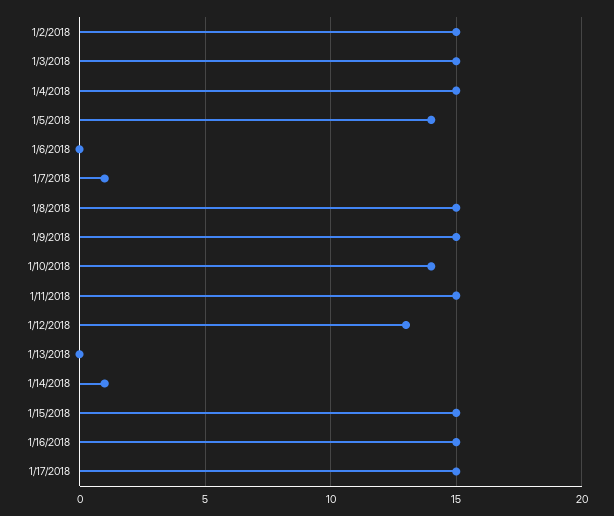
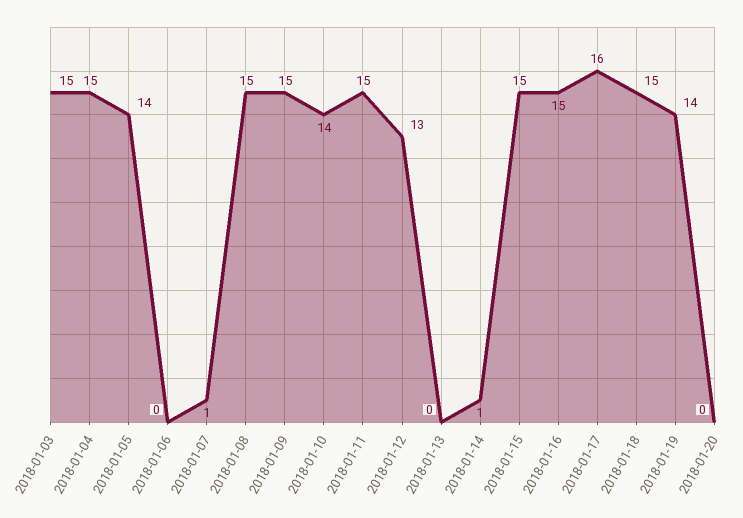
1/2/2018: 15 -> none
1/17/2018: 15 -> 16
2018-01-18: none -> 15
2018-01-19: none -> 14
2018-01-20: none -> 0

